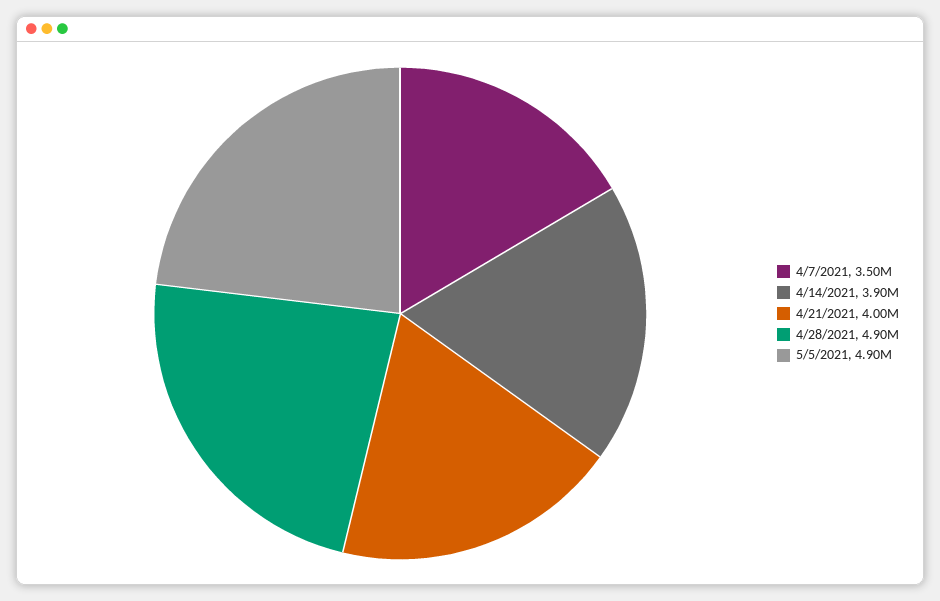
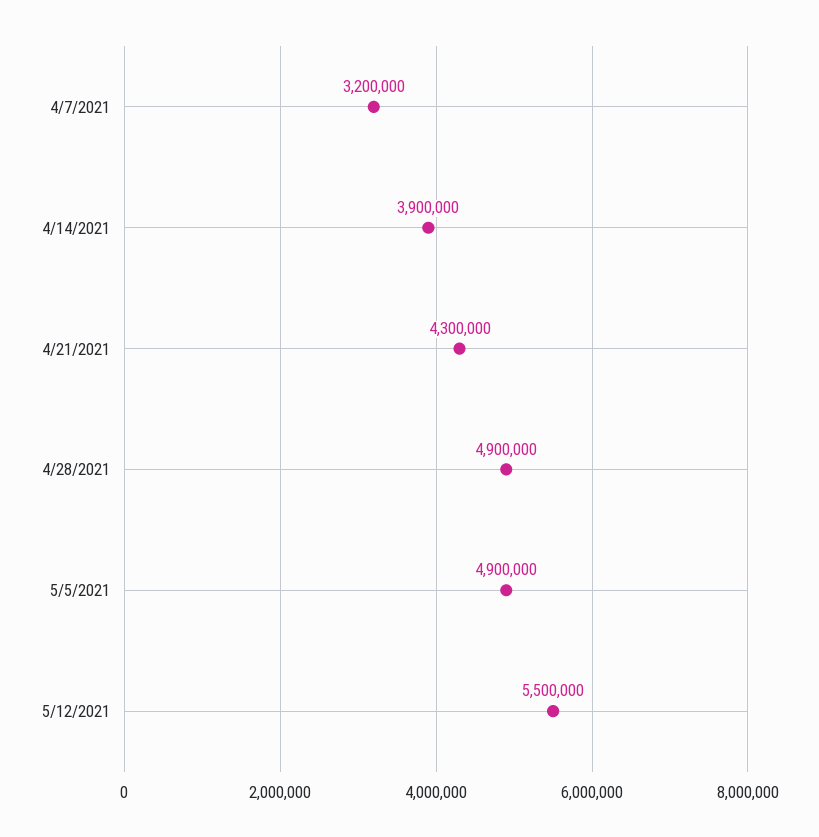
4/7/2021: 3500000 -> 3200000
4/21/2021: 4000000 -> 4300000
5/12/2021: none -> 5500000

